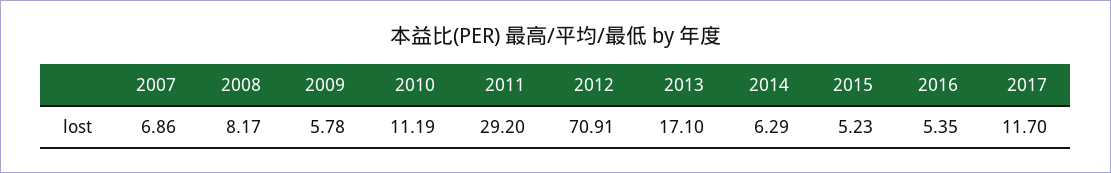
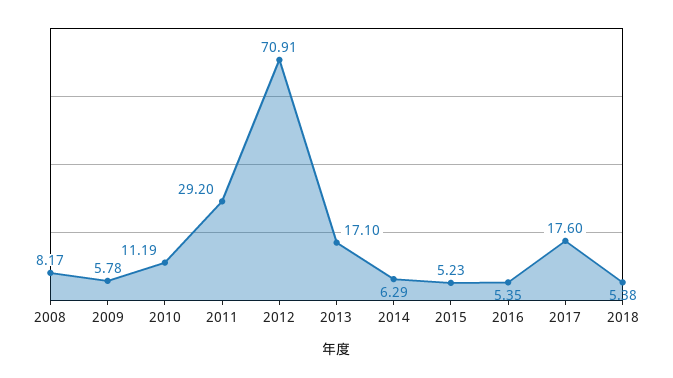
2007: 6.86 -> none
2017: 11.7 -> 17.6
2018: none -> 5.38

